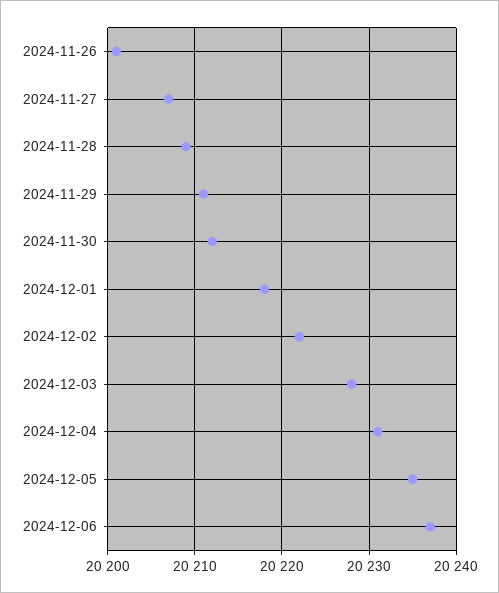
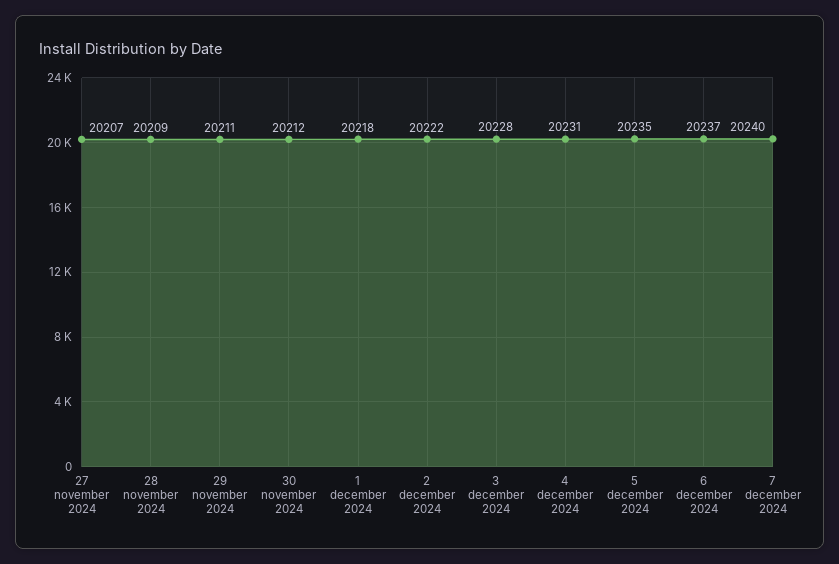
2024-11-26: 20201 -> none
7 december 2024: none -> 20240

